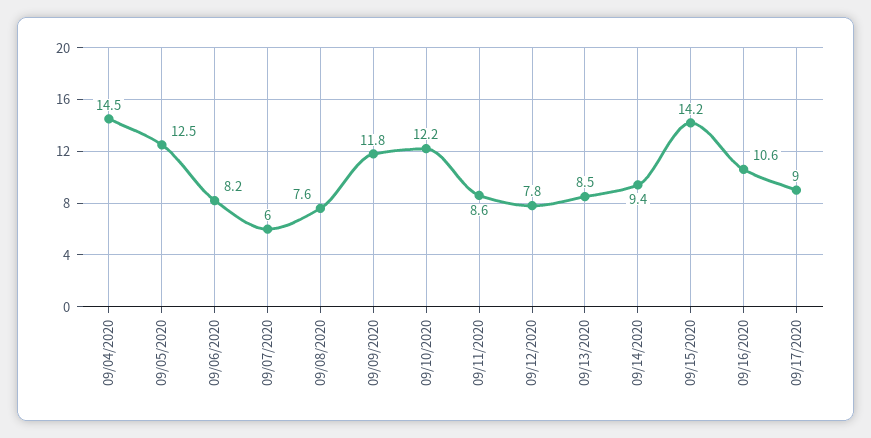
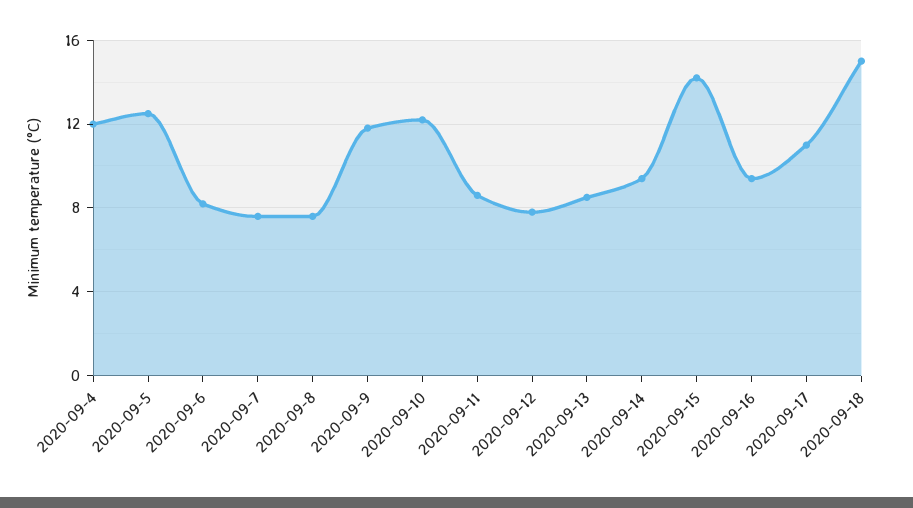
09/04/2020: 14.5 -> 12
09/07/2020: 6 -> 7.5
09/16/2020: 10.6 -> 9.5
09/17/2020: 9 -> 11
2020-09-18: none -> 15

